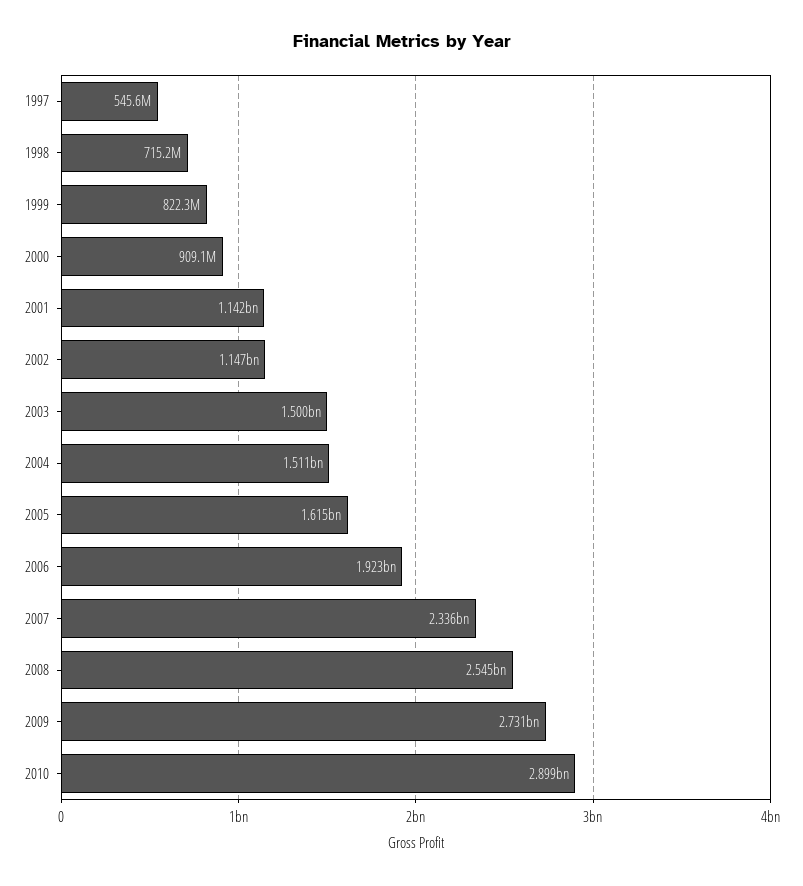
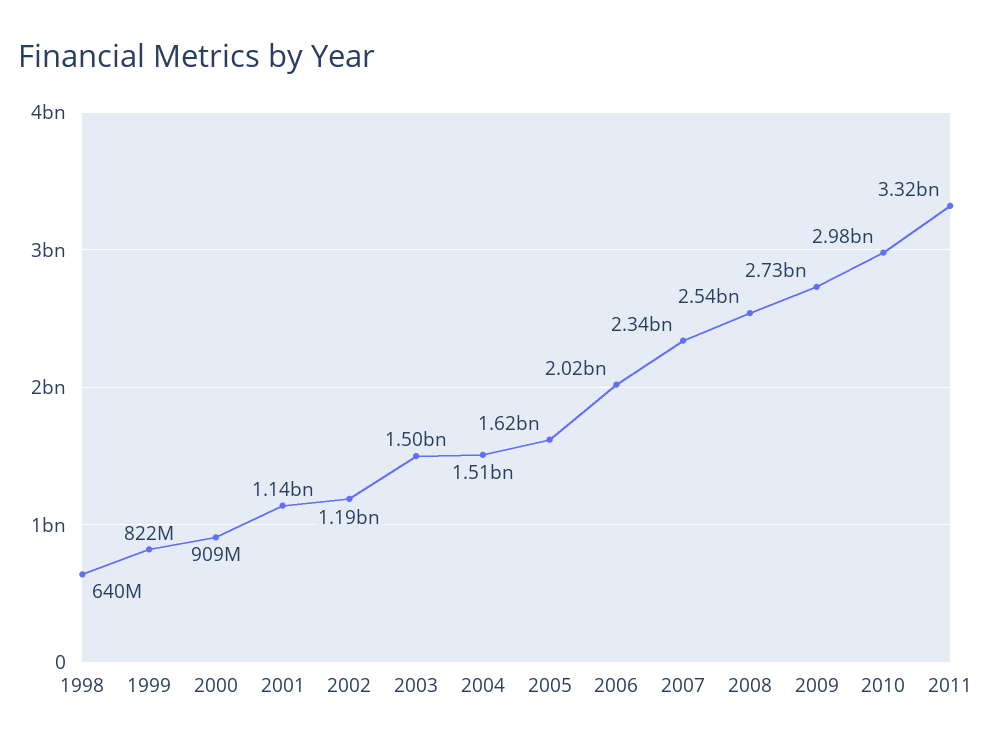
1997: 545600000 -> none
1998: 715200000 -> 640000000
2002: 1147000000 -> 1190000000
2006: 1923000000 -> 2020000000
2010: 2899000000 -> 2980000000
2011: none -> 3320000000

